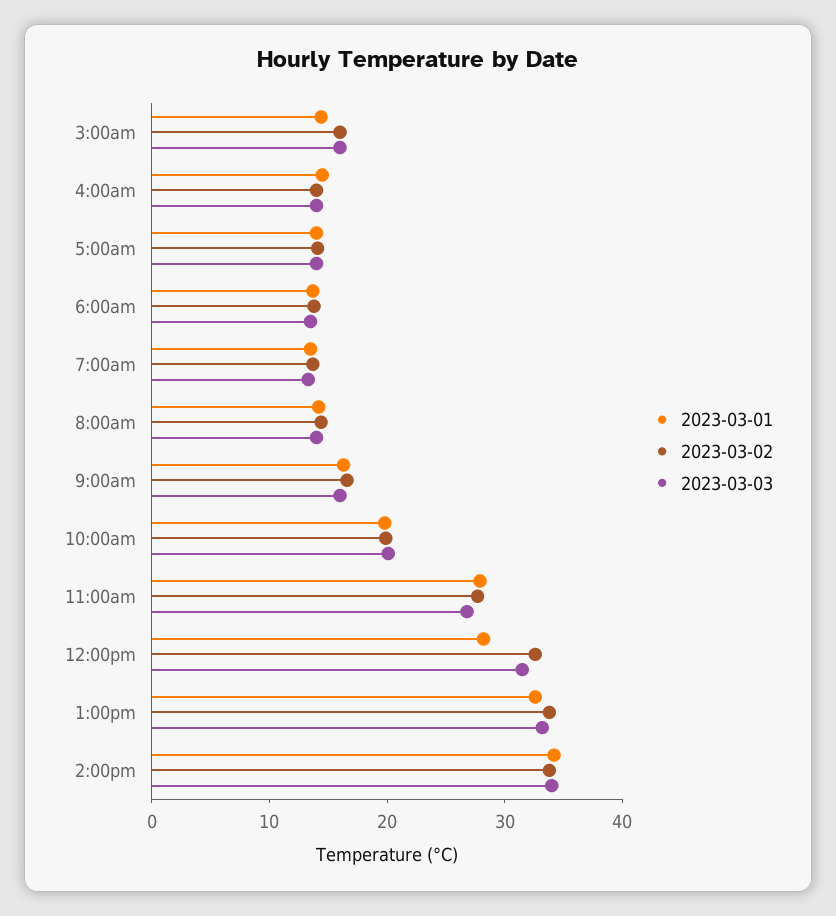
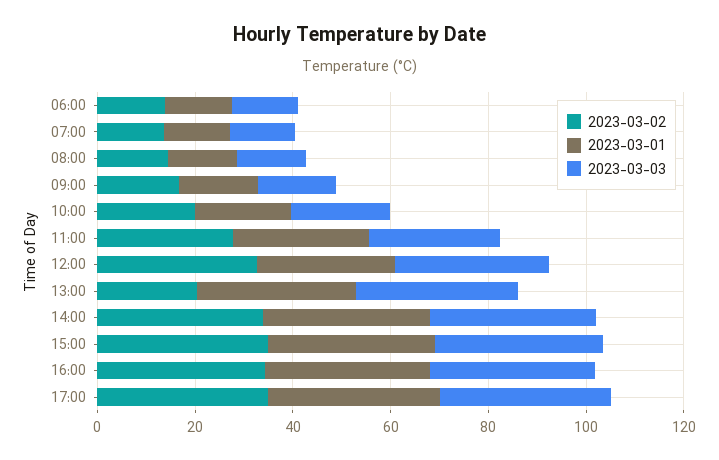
2023-03-01, 3:00am: 14 -> none
2023-03-02, 3:00am: 16 -> none
2023-03-03, 3:00am: 16 -> none
2023-03-01, 4:00am: 14 -> none
2023-03-02, 4:00am: 14 -> none
2023-03-03, 4:00am: 14 -> none
2023-03-01, 5:00am: 14 -> none
2023-03-02, 5:00am: 14 -> none
2023-03-03, 5:00am: 14 -> none
2023-03-02, 1:00pm: 34 -> 20
2023-03-02, 15:00: none -> 35
2023-03-01, 15:00: none -> 35
2023-03-03, 15:00: none -> 35
2023-03-02, 16:00: none -> 35
2023-03-01, 16:00: none -> 35
2023-03-03, 16:00: none -> 35
2023-03-02, 17:00: none -> 35
2023-03-01, 17:00: none -> 35
2023-03-03, 17:00: none -> 35

